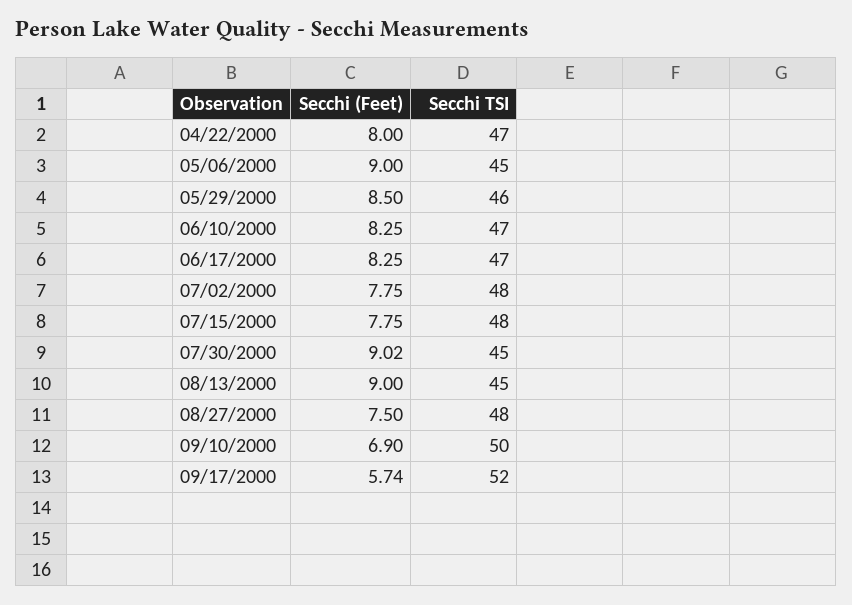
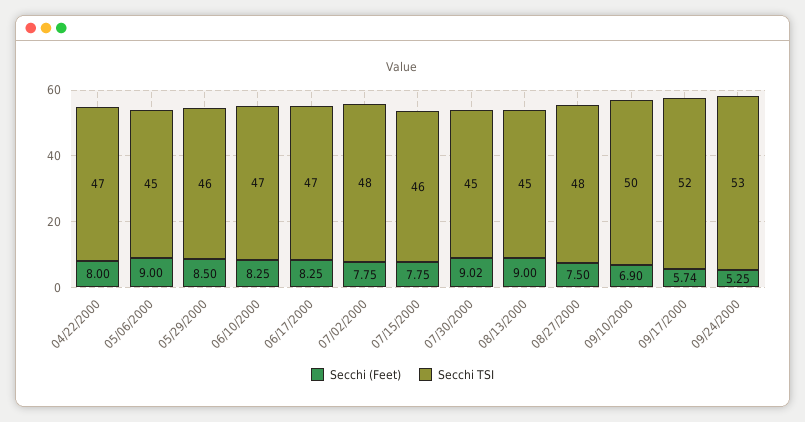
Secchi TSI, 07/15/2000: 48 -> 46
Secchi (Feet), 09/24/2000: none -> 5.25
Secchi TSI, 09/24/2000: none -> 53

